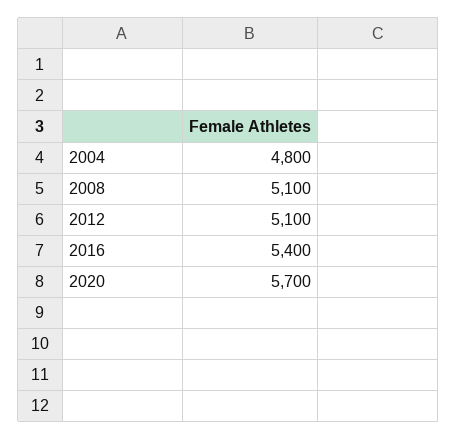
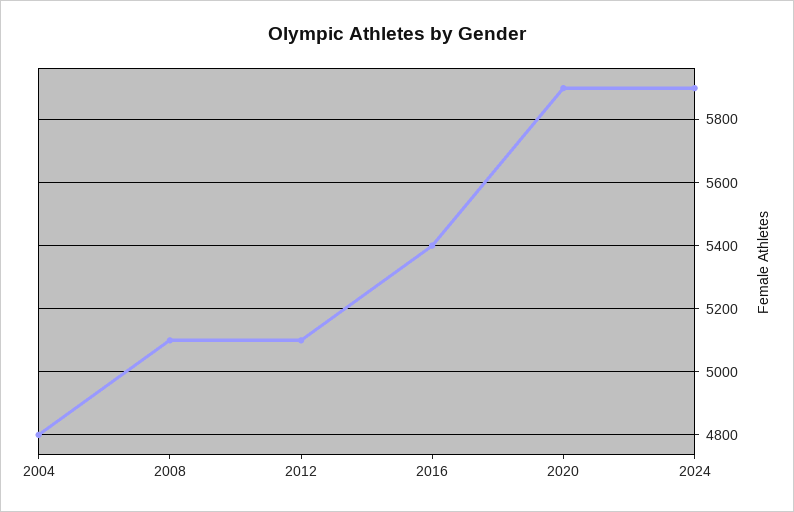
2020: 5700 -> 5900
2024: none -> 5900

